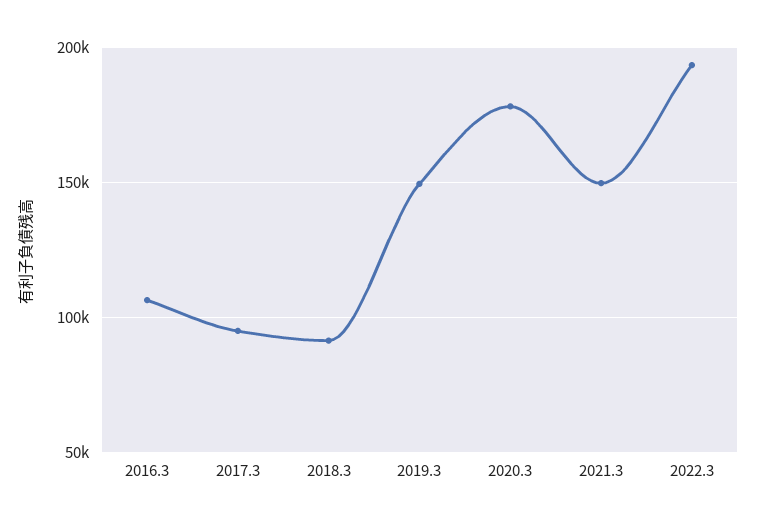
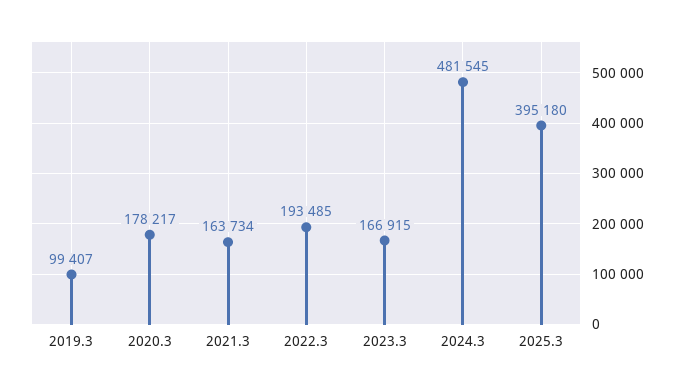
2016.3: 105000 -> none
2017.3: 95000 -> none
2018.3: 90000 -> none
2019.3: 150000 -> 99407
2021.3: 150000 -> 163734
2023.3: none -> 166915
2024.3: none -> 481545
2025.3: none -> 395180

